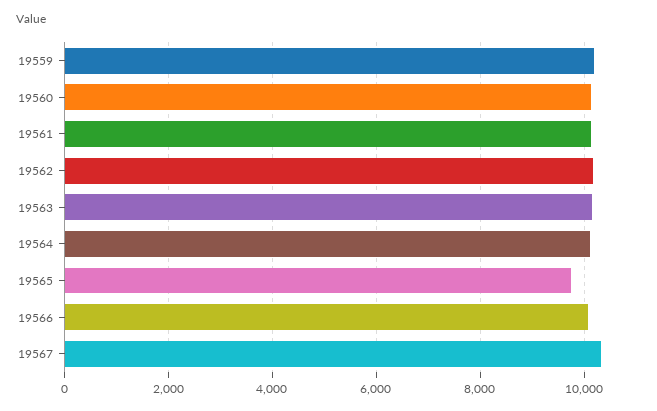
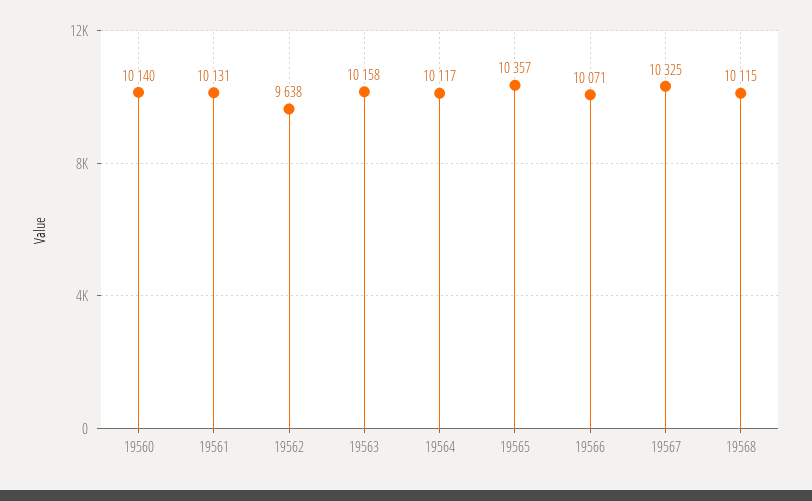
19559: 10200 -> none
19562: 10200 -> 9638
19565: 9800 -> 10357
19568: none -> 10115

